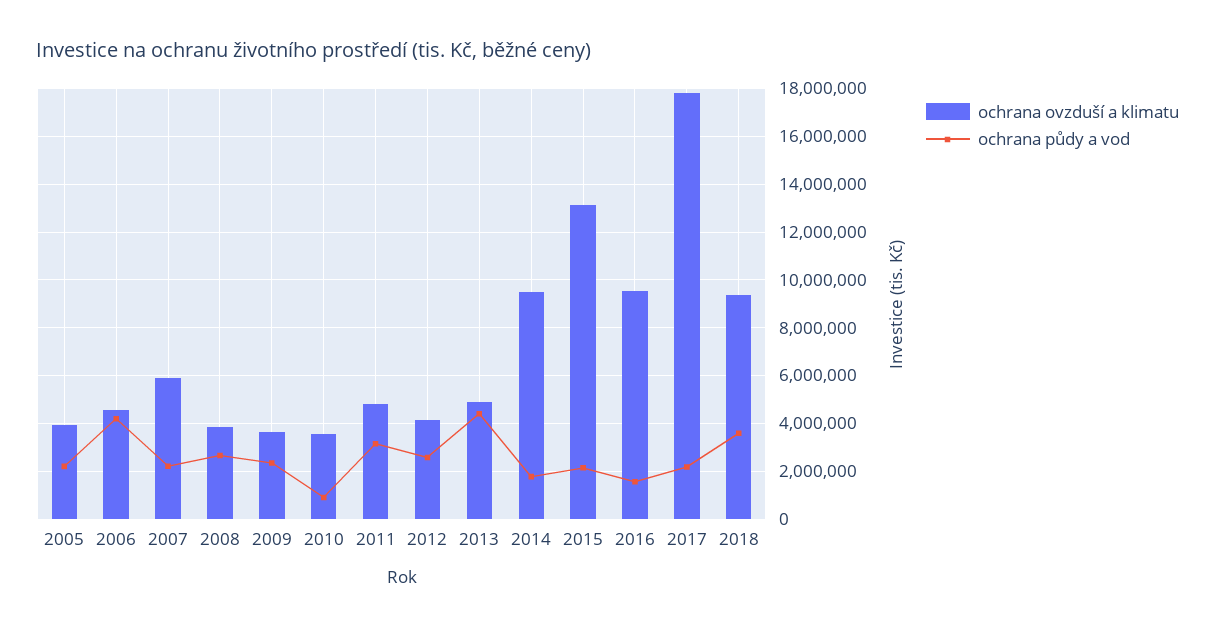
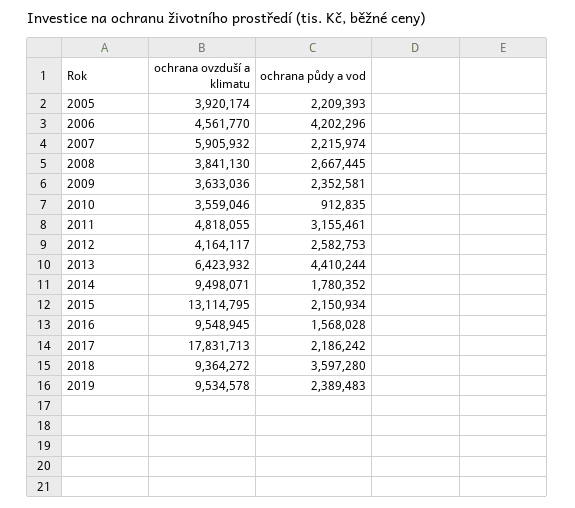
ochrana ovzduší a klimatu, 2013: 5000000 -> 6423932
ochrana ovzduší a klimatu, 2019: none -> 9534578
ochrana půdy a vod, 2019: none -> 2389483

